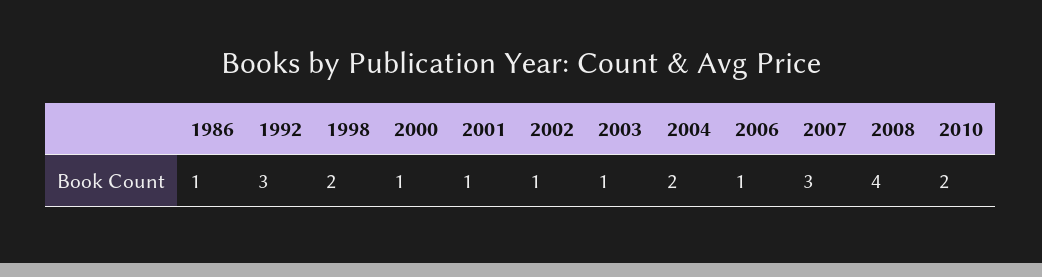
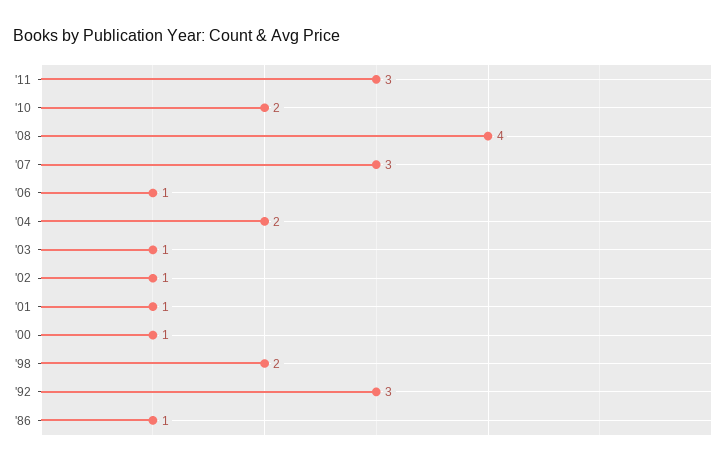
'11: none -> 3

